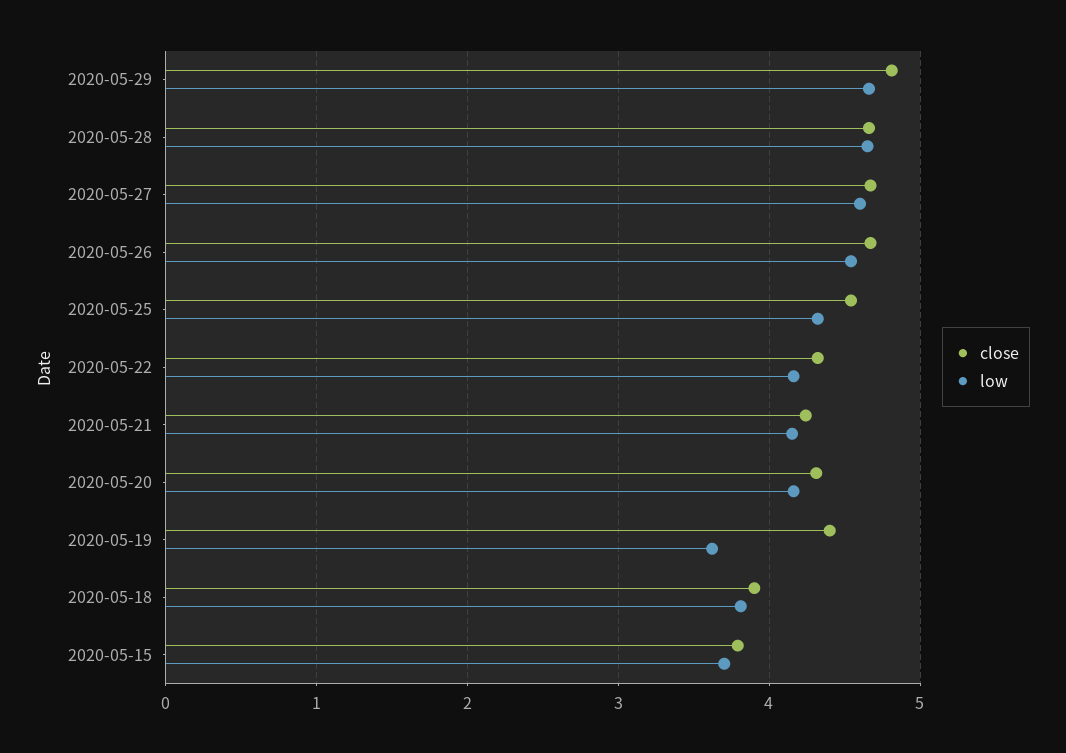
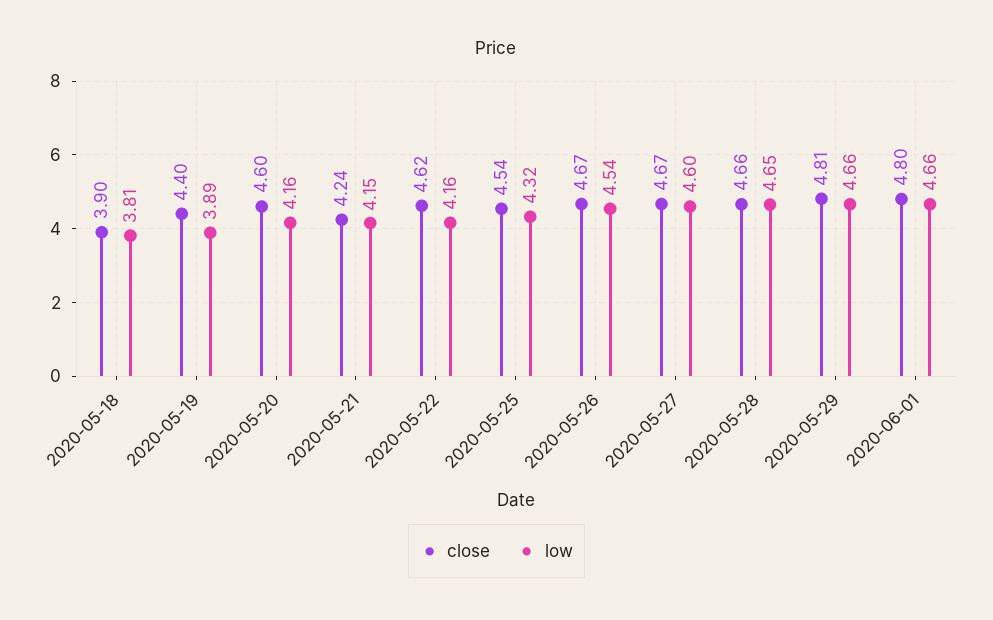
close, 2020-05-22: 4.3 -> 4.62
close, 2020-05-20: 4.3 -> 4.6
low, 2020-05-19: 3.6 -> 3.89
close, 2020-05-15: 3.8 -> none
low, 2020-05-15: 3.7 -> none
close, 2020-06-01: none -> 4.8
low, 2020-06-01: none -> 4.66

